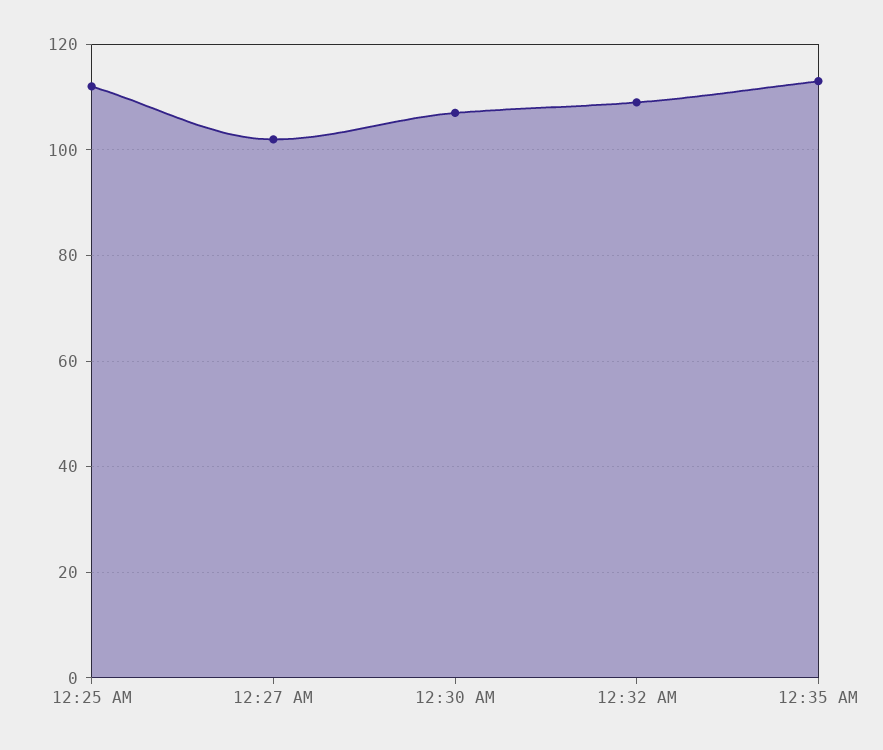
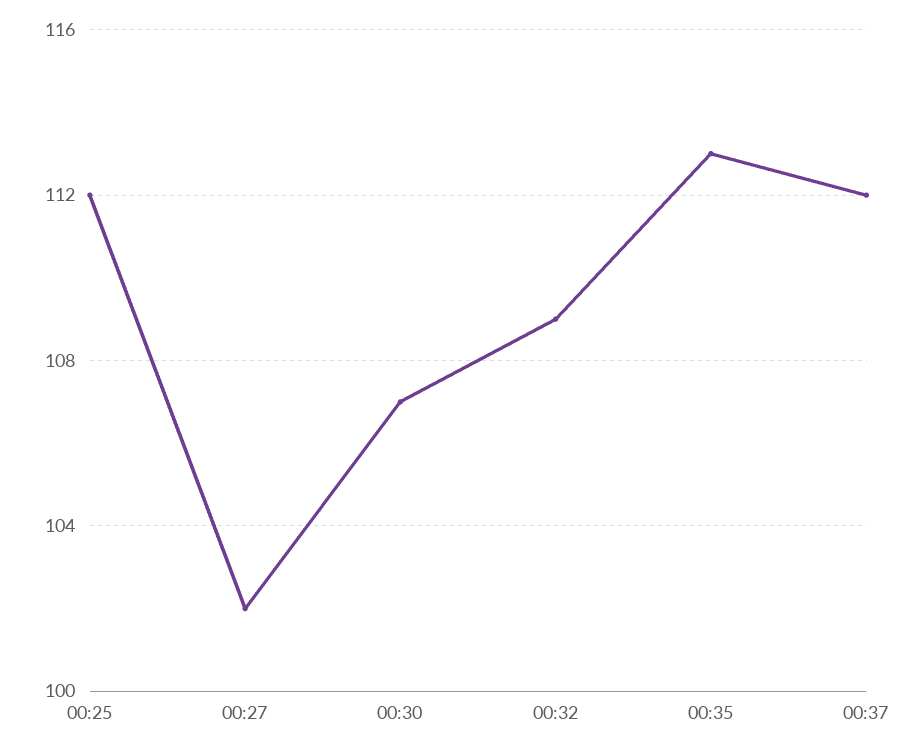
00:37: none -> 112

